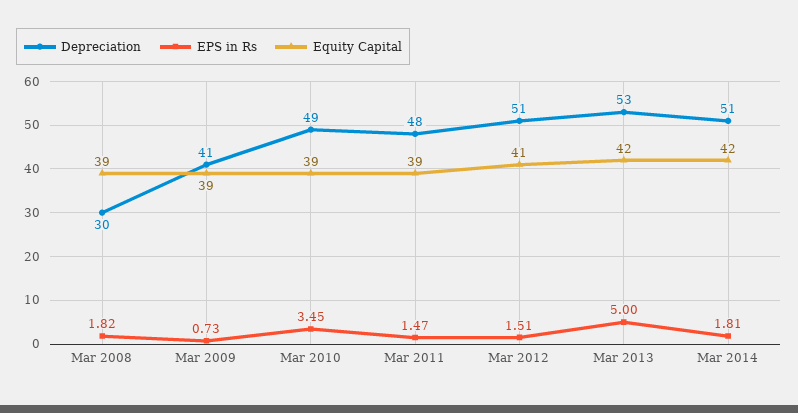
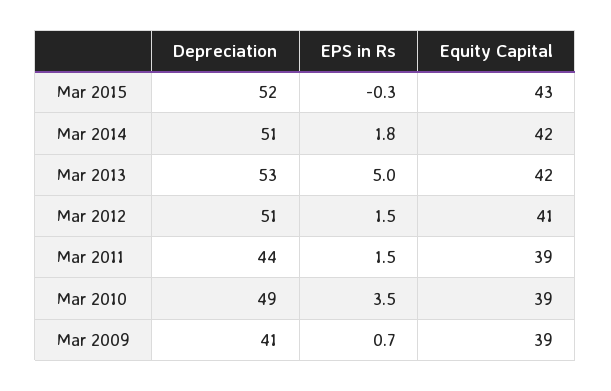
Depreciation, Mar 2008: 30 -> none
EPS in Rs, Mar 2008: 1.82 -> none
Equity Capital, Mar 2008: 39 -> none
Depreciation, Mar 2011: 48 -> 44
Depreciation, Mar 2015: none -> 52
EPS in Rs, Mar 2015: none -> -0.3
Equity Capital, Mar 2015: none -> 43

